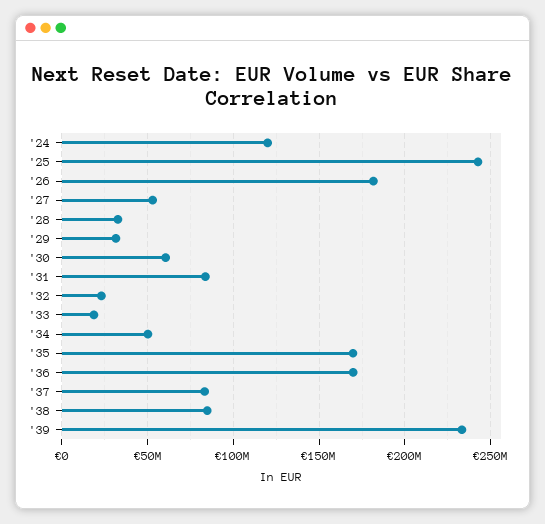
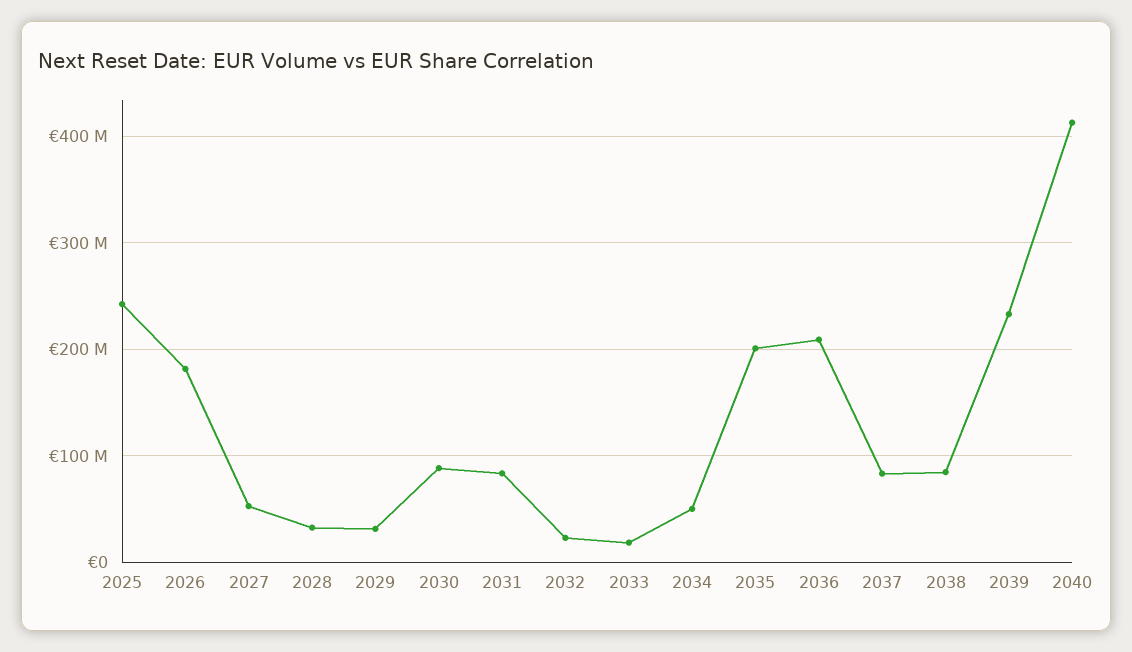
'24: 120000000 -> none
'30: 60000000 -> 90000000
'35: 170000000 -> 200000000
'36: 170000000 -> 210000000
2040: none -> 410000000

